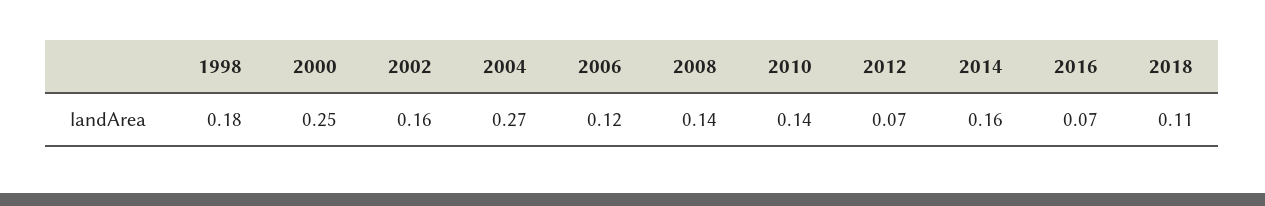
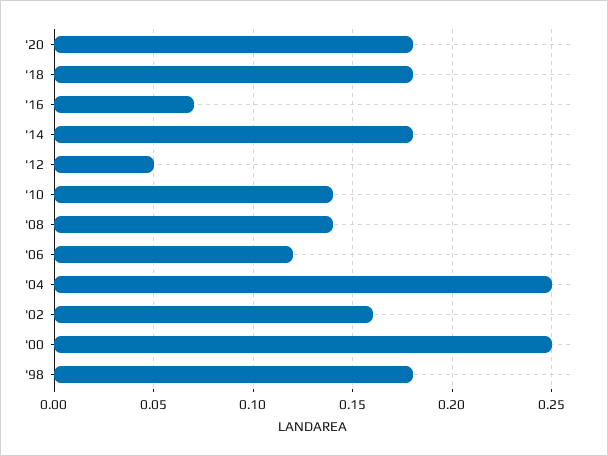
2004: 0.27 -> 0.25
2012: 0.07 -> 0.05
2014: 0.16 -> 0.18
2018: 0.11 -> 0.18
'20: none -> 0.18

